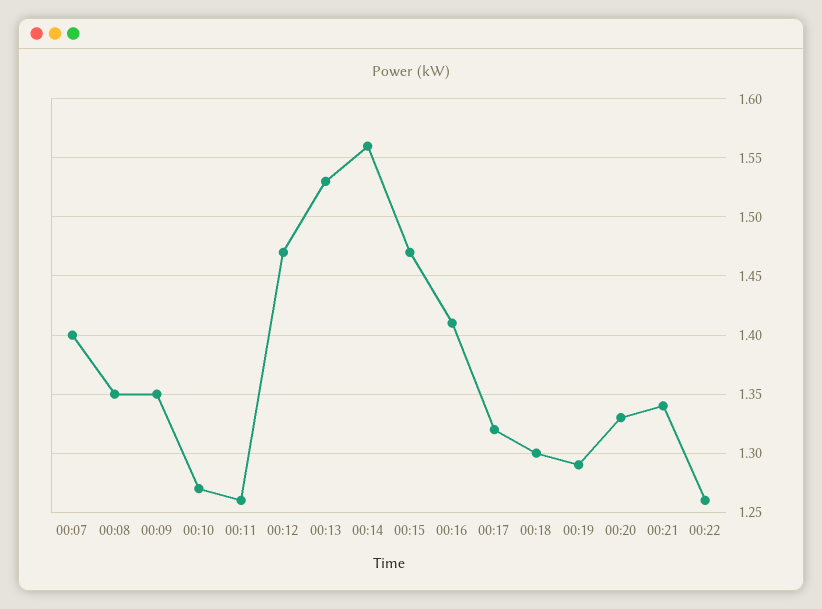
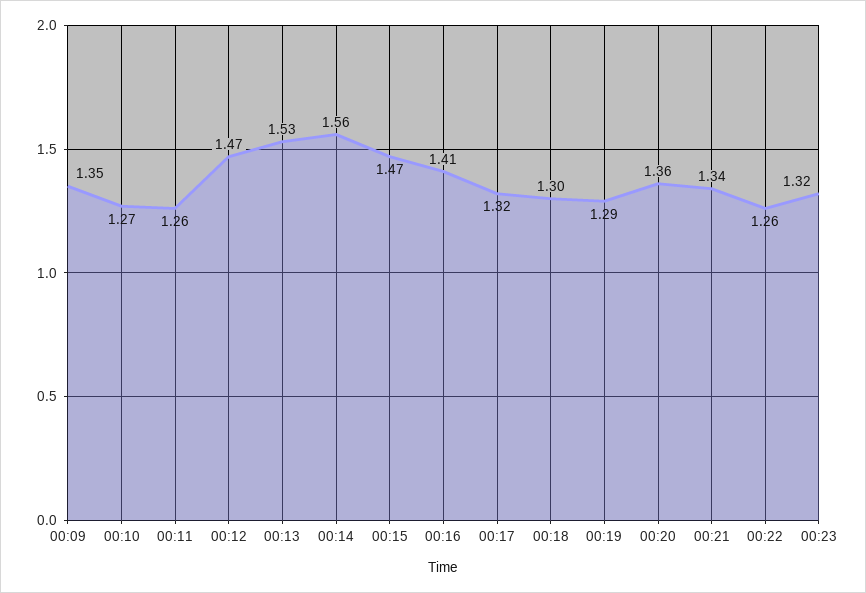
00:07: 1.4 -> none
00:08: 1.35 -> none
00:20: 1.33 -> 1.36
00:23: none -> 1.32

